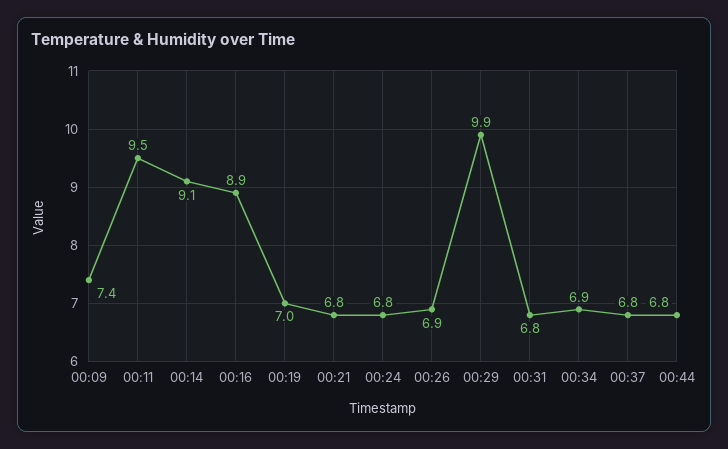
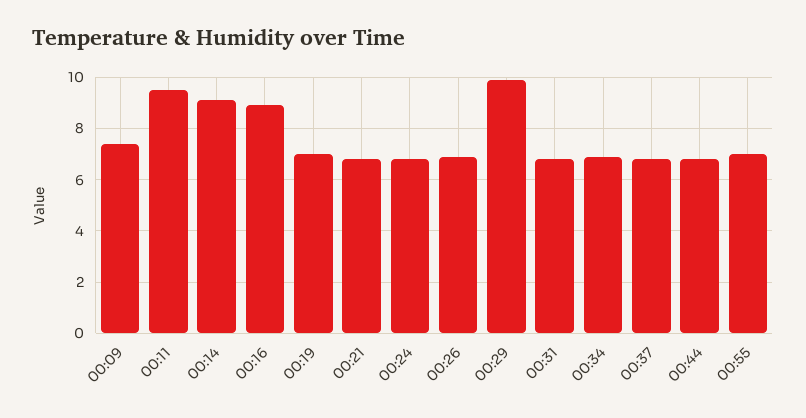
00:55: none -> 7

